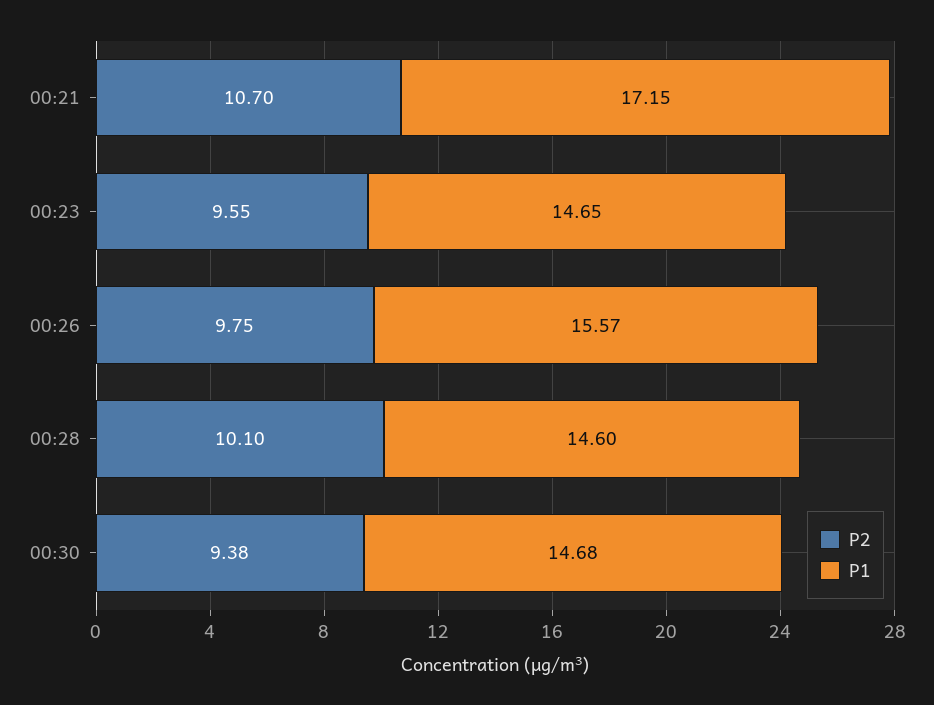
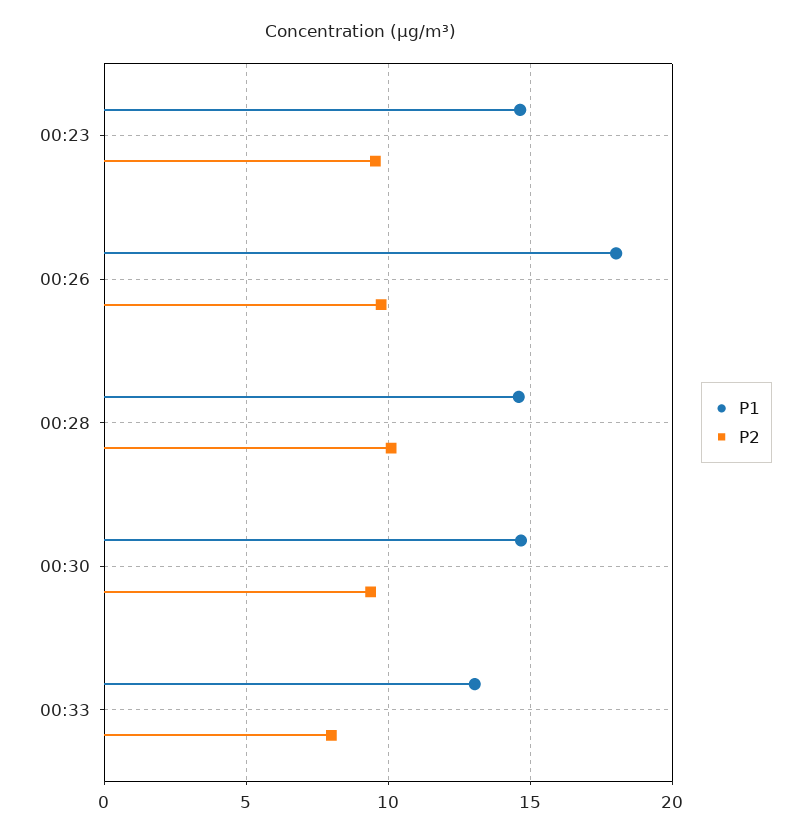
P2, 00:21: 10.7 -> none
P1, 00:21: 17.15 -> none
P1, 00:26: 15.57 -> 18
P1, 00:33: none -> 13
P2, 00:33: none -> 8

